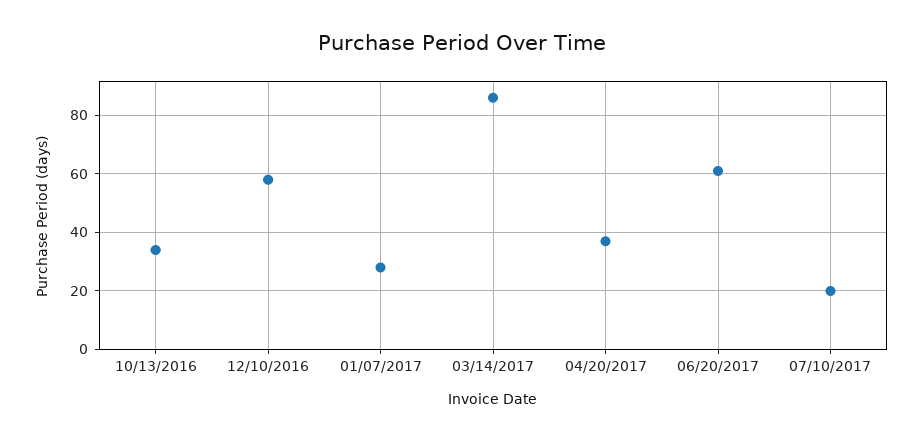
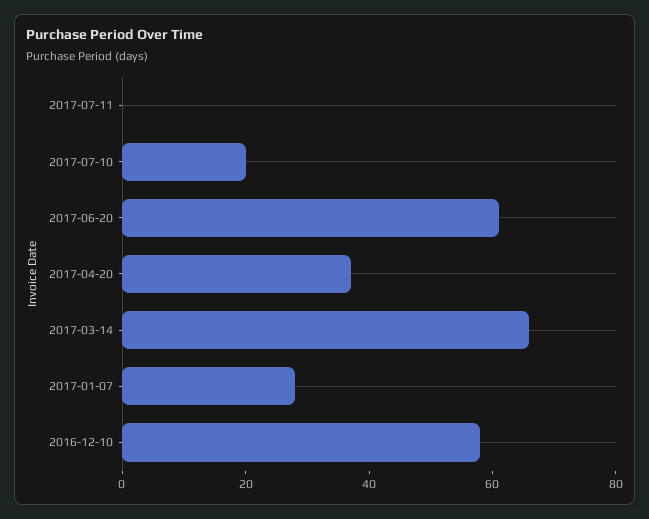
10/13/2016: 35 -> none
03/14/2017: 85 -> 65
2017-07-11: none -> 0

